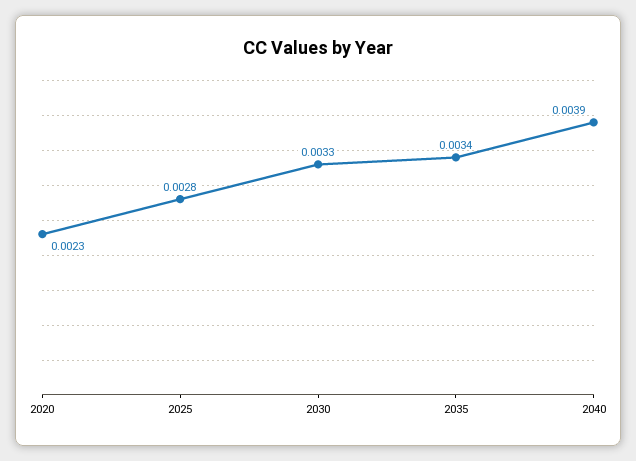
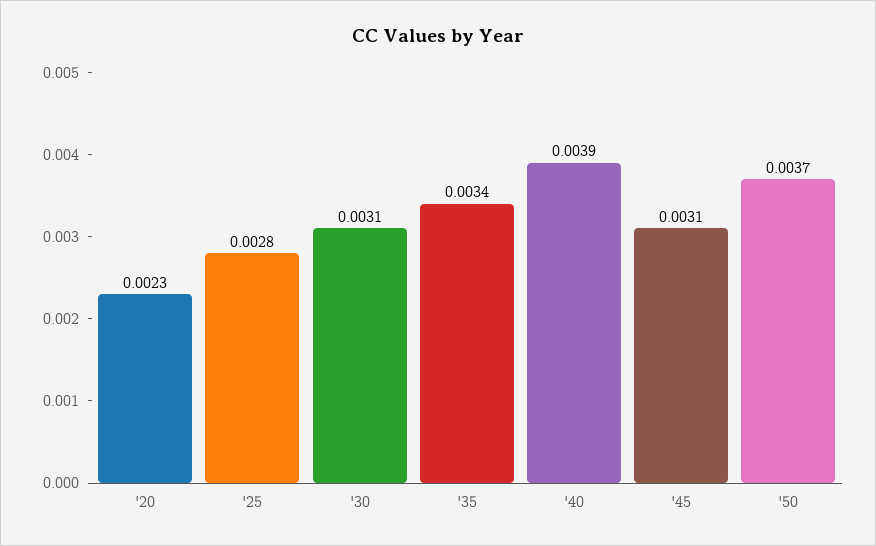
2030: 0.0033 -> 0.0031
'45: none -> 0.0031
'50: none -> 0.0037

